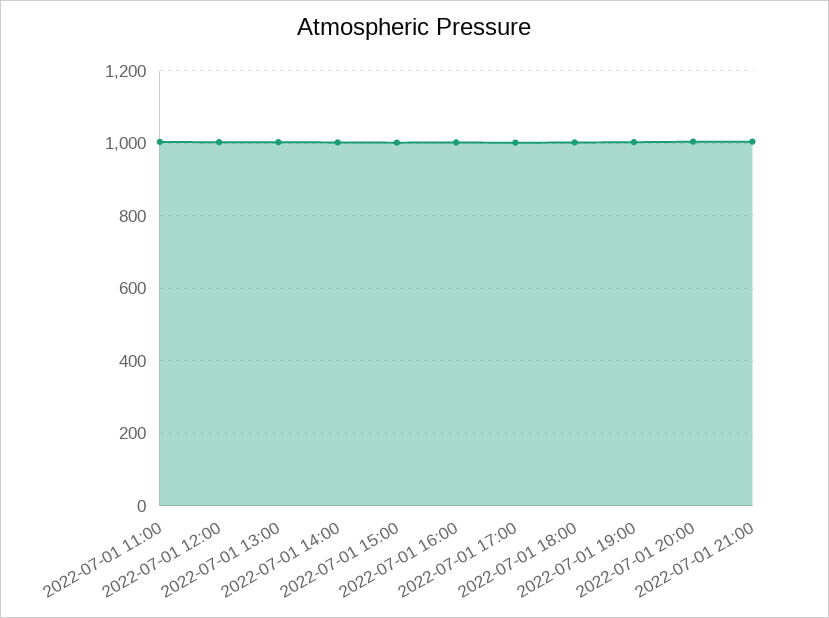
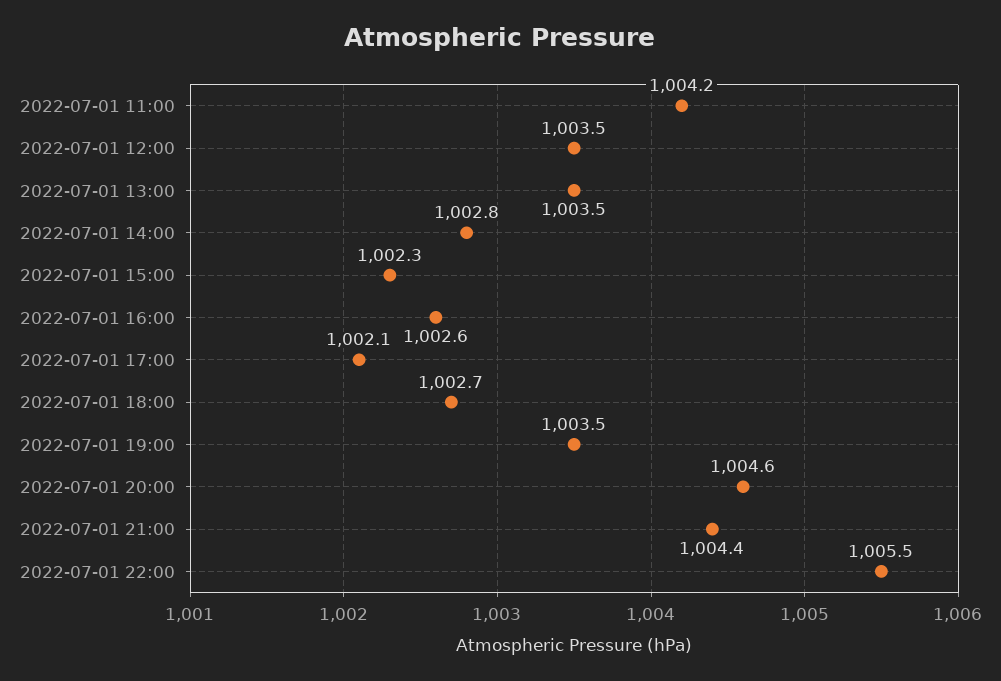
2022-07-01 22:00: none -> 1005.5

